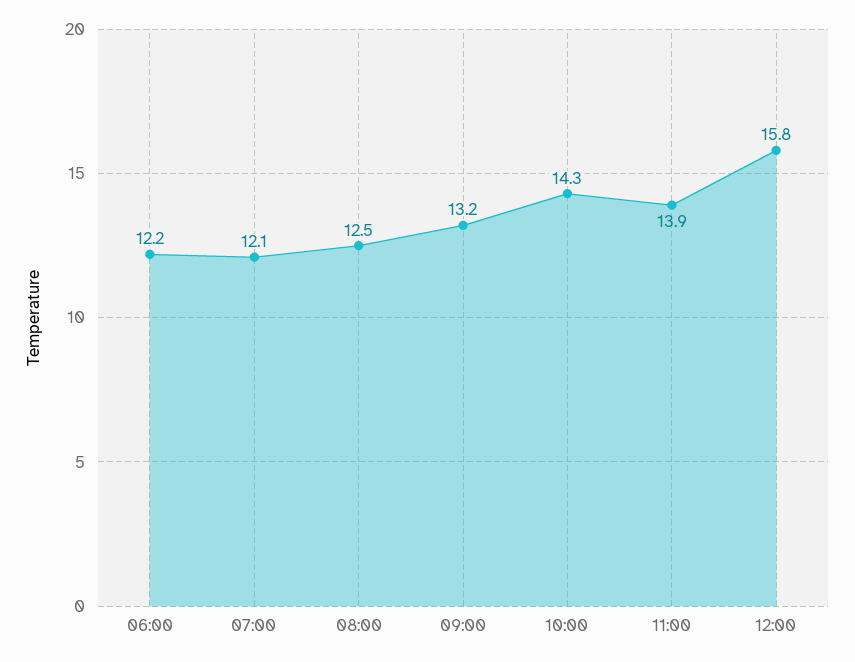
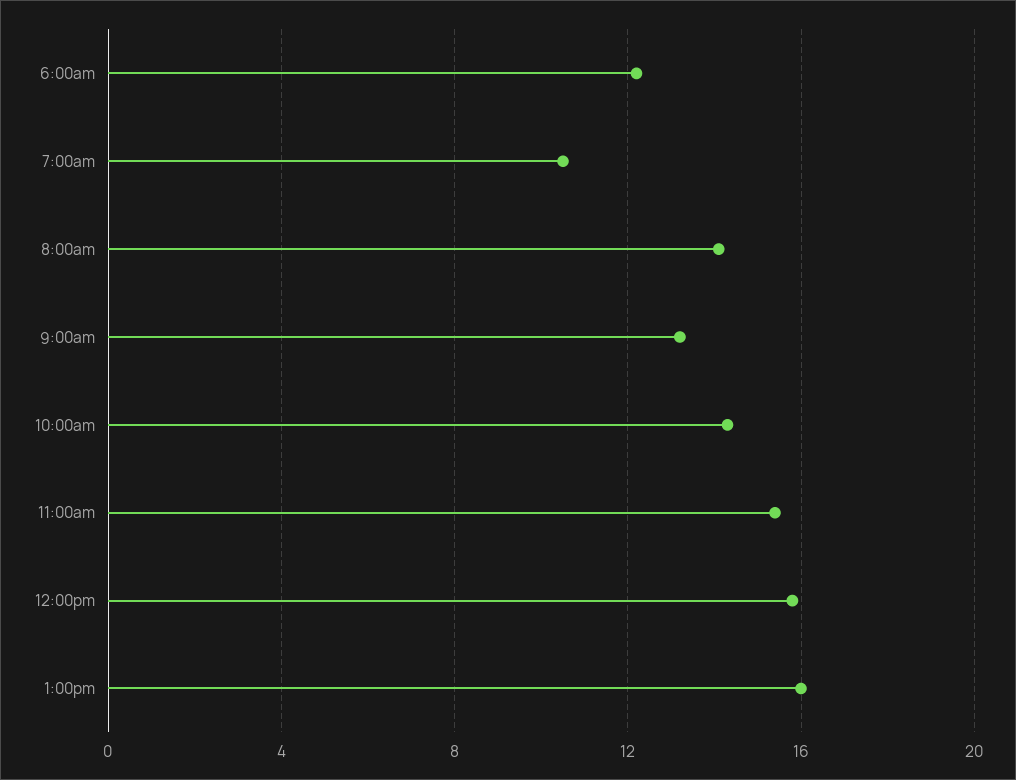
07:00: 12.1 -> 10.5
08:00: 12.5 -> 14
11:00: 13.9 -> 15.5
1:00pm: none -> 16

